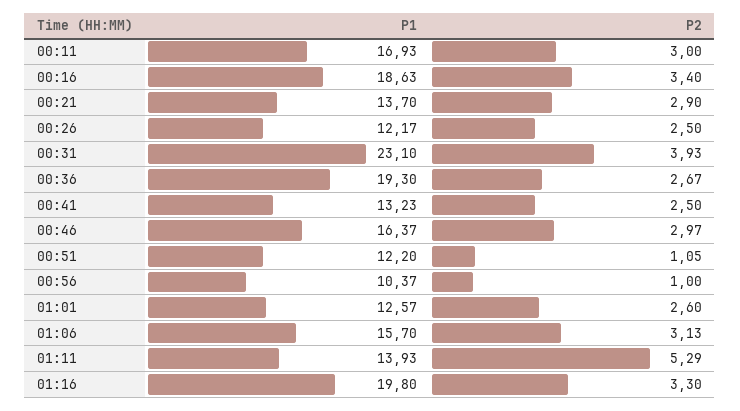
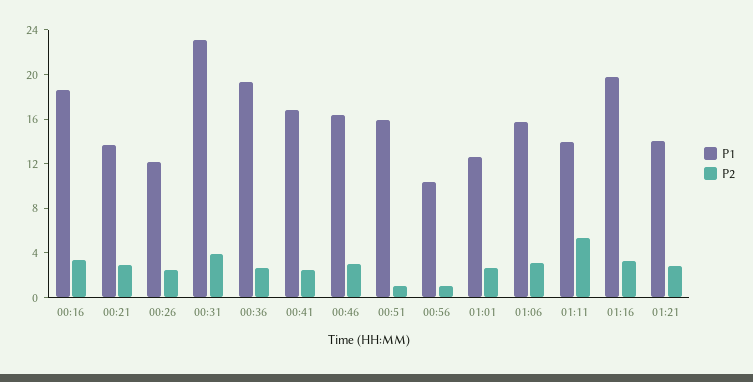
P1, 00:11: 16.93 -> none
P2, 00:11: 3 -> none
P1, 00:41: 13.23 -> 17
P1, 00:51: 12.2 -> 16
P1, 01:21: none -> 14
P2, 01:21: none -> 3

